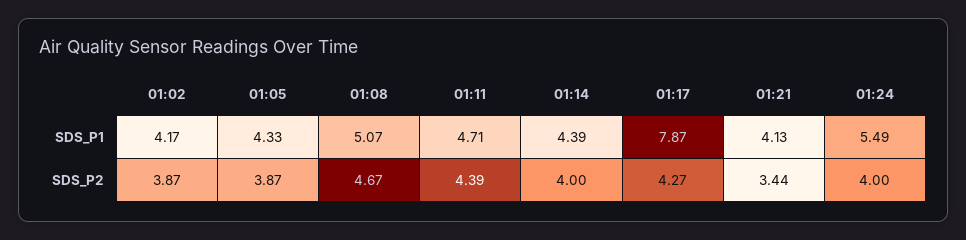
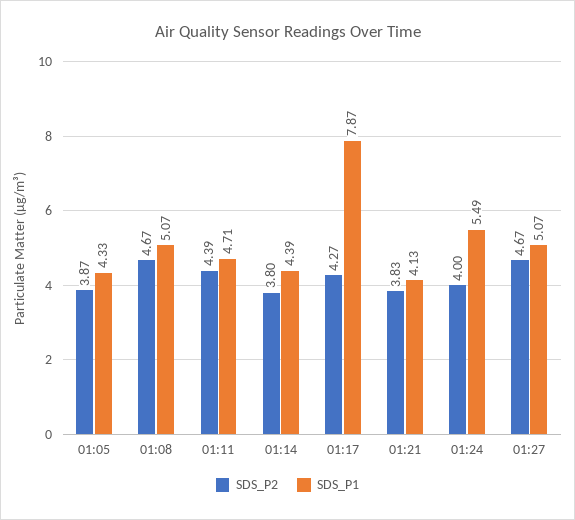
SDS_P1, 01:02: 4.17 -> none
SDS_P2, 01:02: 3.87 -> none
SDS_P2, 01:14: 4 -> 3.8
SDS_P2, 01:21: 3.44 -> 3.83
SDS_P2, 01:27: none -> 4.67
SDS_P1, 01:27: none -> 5.07

